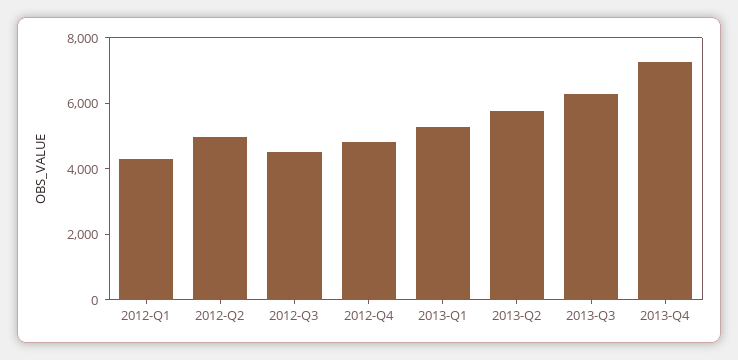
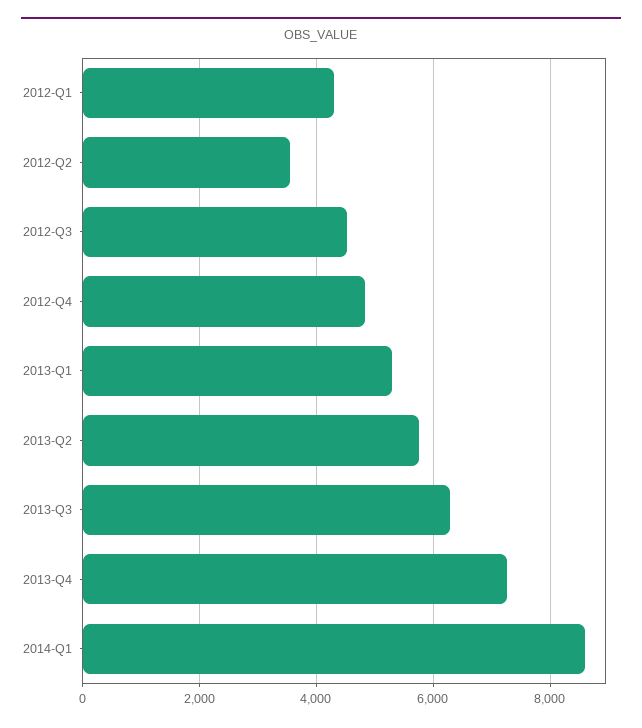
2012-Q2: 5000 -> 3600
2014-Q1: none -> 8600

